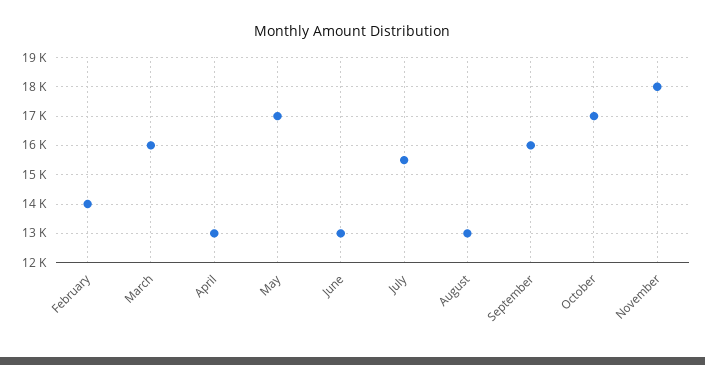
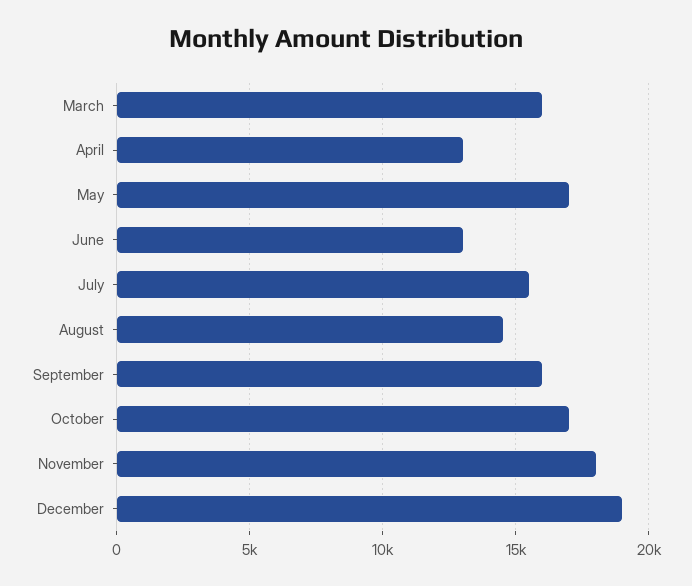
February: 14000 -> none
August: 13000 -> 14500
December: none -> 19000

